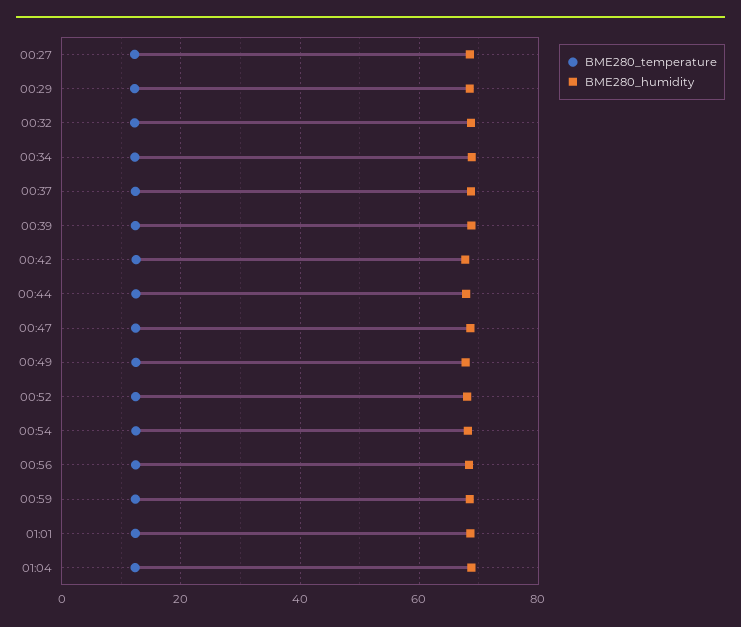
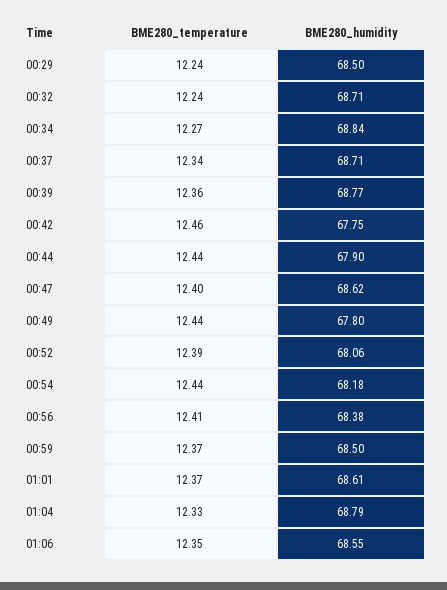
BME280_temperature, 00:27: 12 -> none
BME280_humidity, 00:27: 68 -> none
BME280_temperature, 01:06: none -> 12.35
BME280_humidity, 01:06: none -> 68.55

